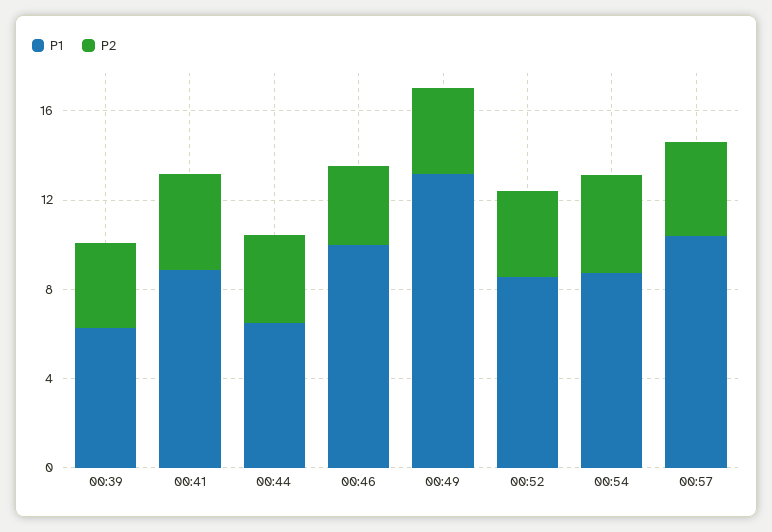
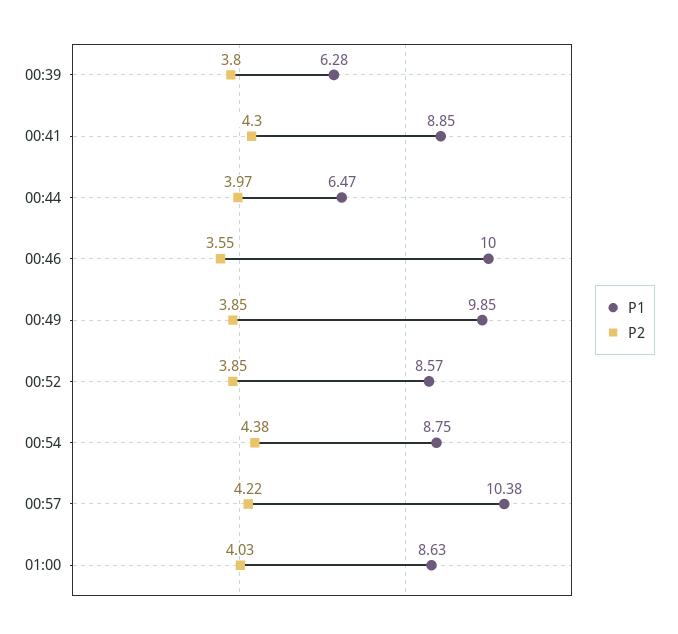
P1, 00:49: 13 -> 9.85
P1, 01:00: none -> 8.63
P2, 01:00: none -> 4.03

